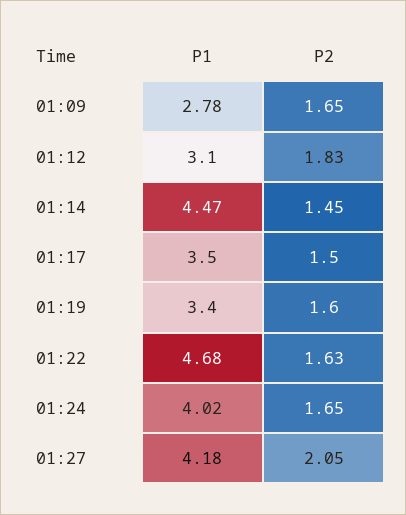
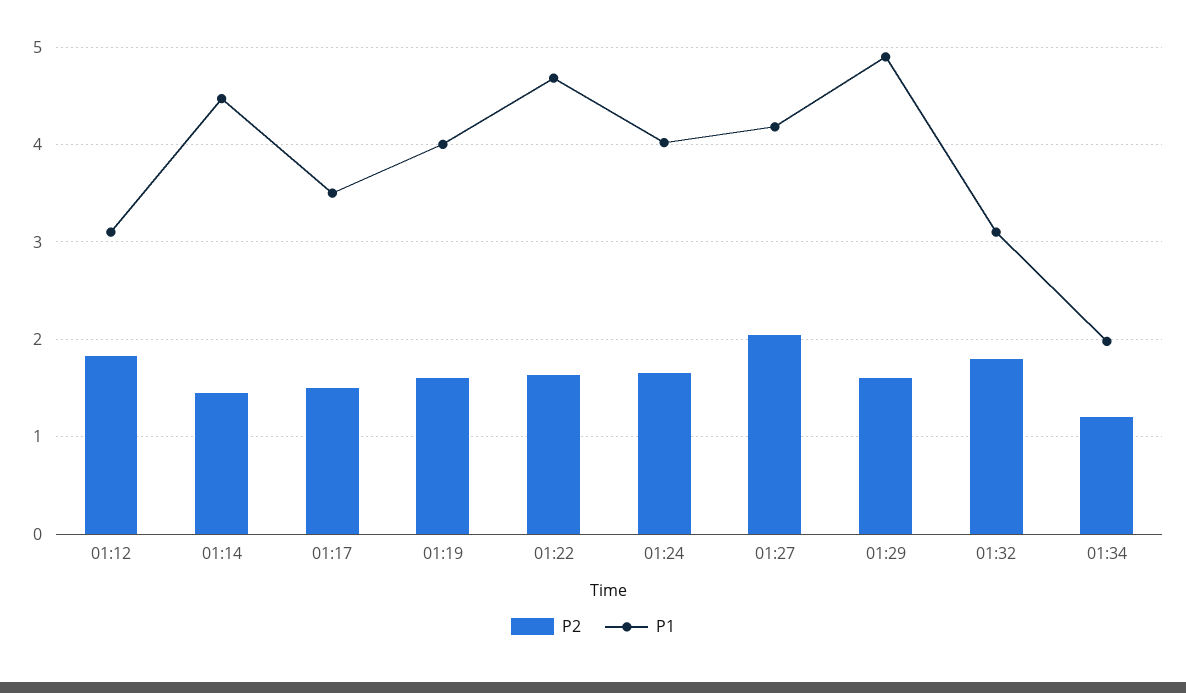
P1, 01:09: 2.78 -> none
P2, 01:09: 1.65 -> none
P1, 01:19: 3.4 -> 4
P2, 01:29: none -> 1.6
P1, 01:29: none -> 4.9
P2, 01:32: none -> 1.8
P1, 01:32: none -> 3.1
P2, 01:34: none -> 1.2
P1, 01:34: none -> 2

